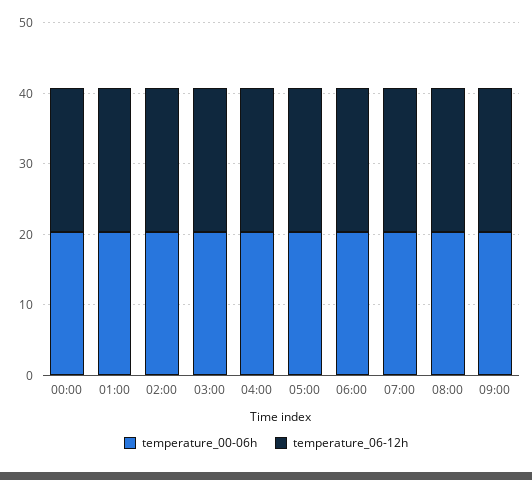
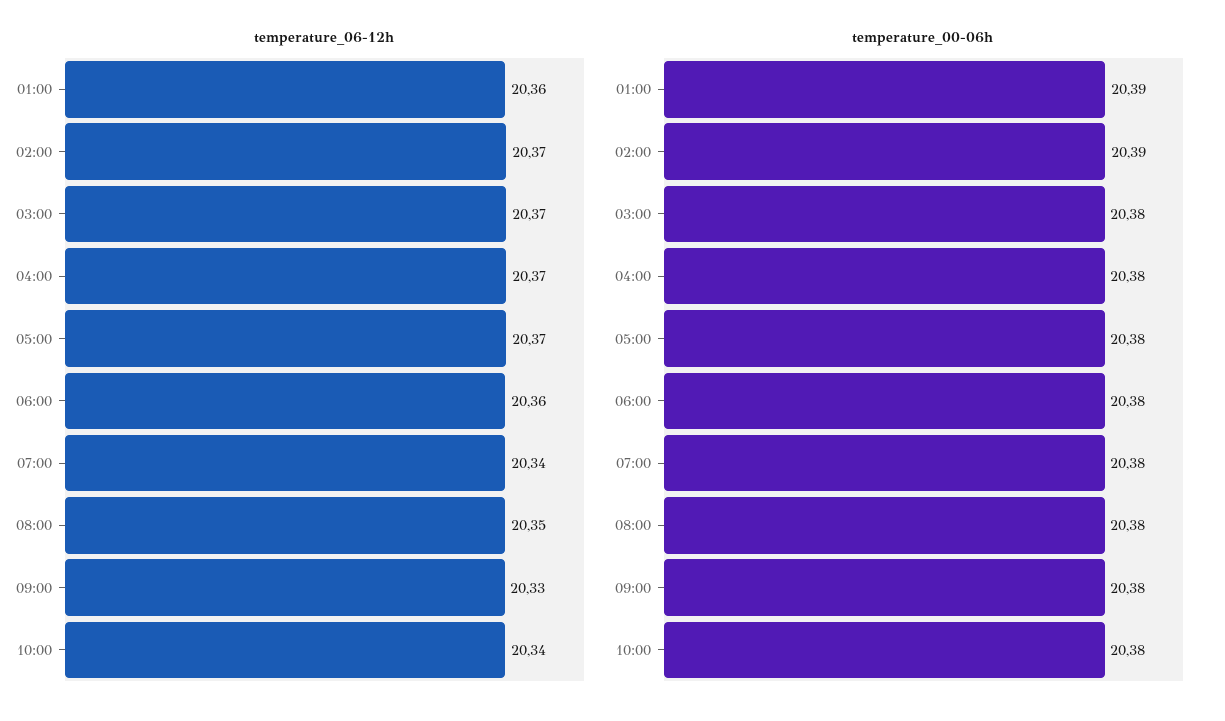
temperature_00-06h, 00:00: 20 -> none
temperature_06-12h, 00:00: 20 -> none
temperature_06-12h, 10:00: none -> 20.34
temperature_00-06h, 10:00: none -> 20.38

